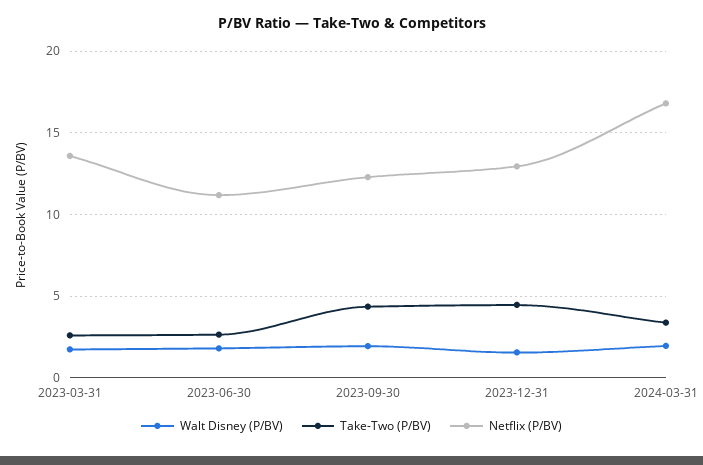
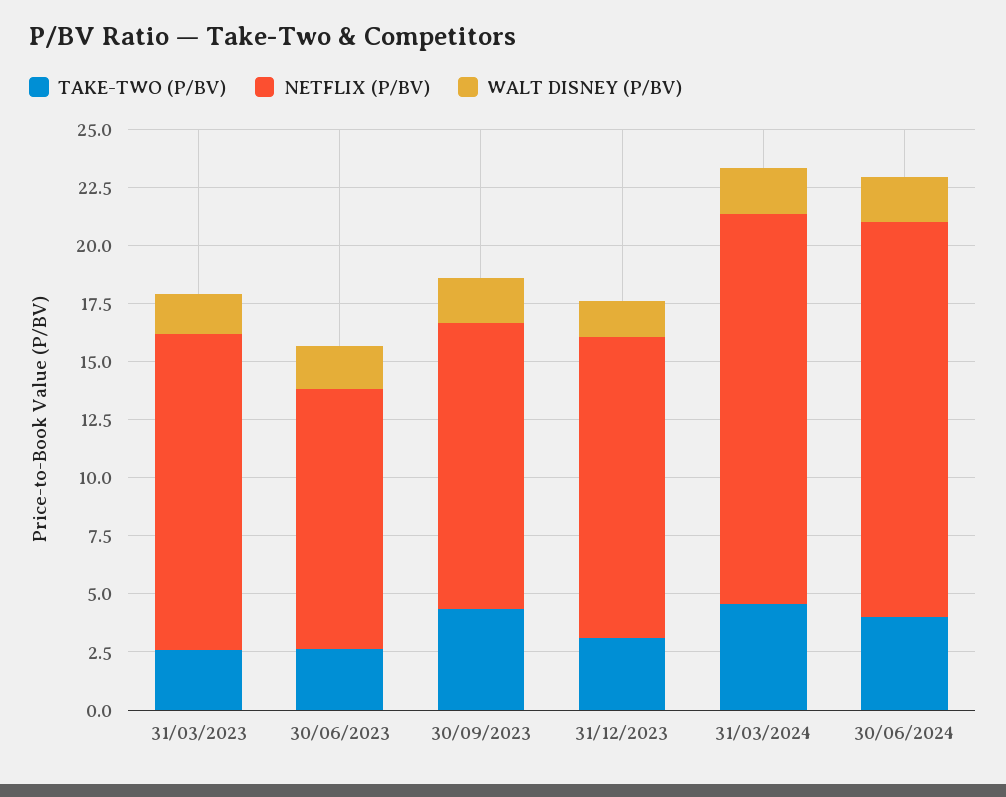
Take-Two (P/BV), 2023-12-31: 4.5 -> 3
Take-Two (P/BV), 2024-03-31: 3.5 -> 4.5
Take-Two (P/BV), 30/06/2024: none -> 4
Netflix (P/BV), 30/06/2024: none -> 17
Walt Disney (P/BV), 30/06/2024: none -> 2

